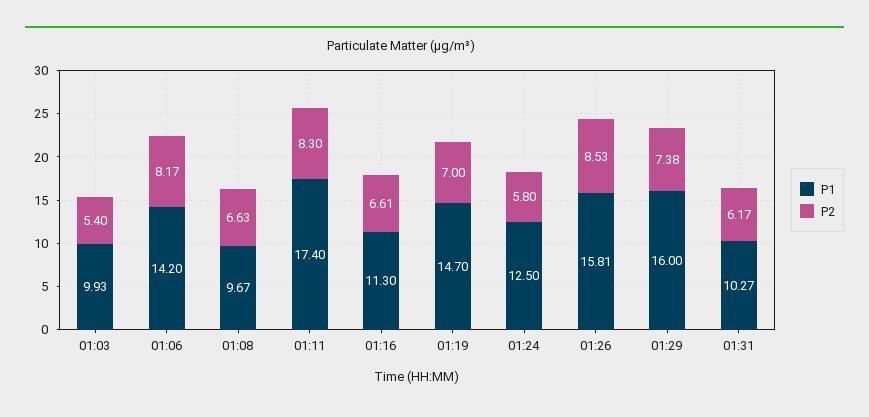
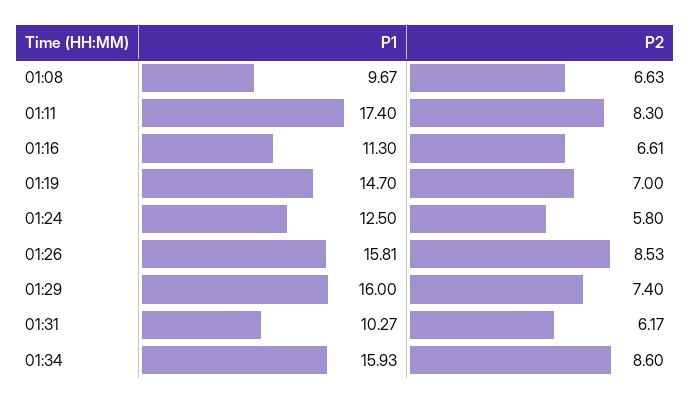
P1, 01:03: 9.93 -> none
P2, 01:03: 5.4 -> none
P1, 01:06: 14.2 -> none
P2, 01:06: 8.17 -> none
P2, 01:29: 7.38 -> 7.4
P1, 01:34: none -> 15.93
P2, 01:34: none -> 8.6

